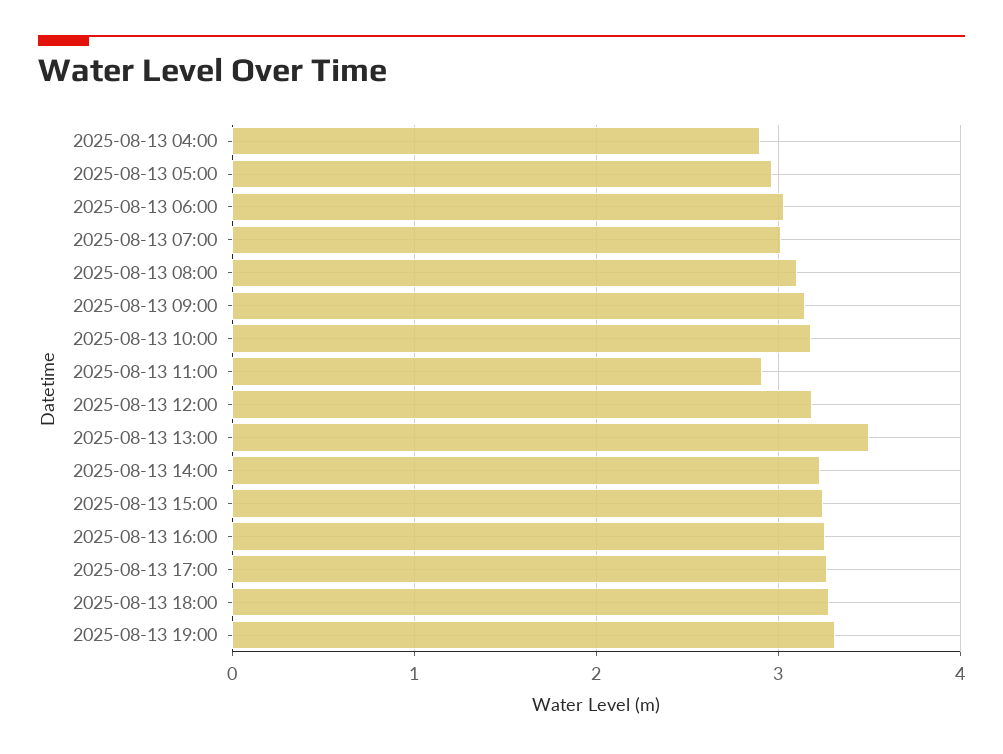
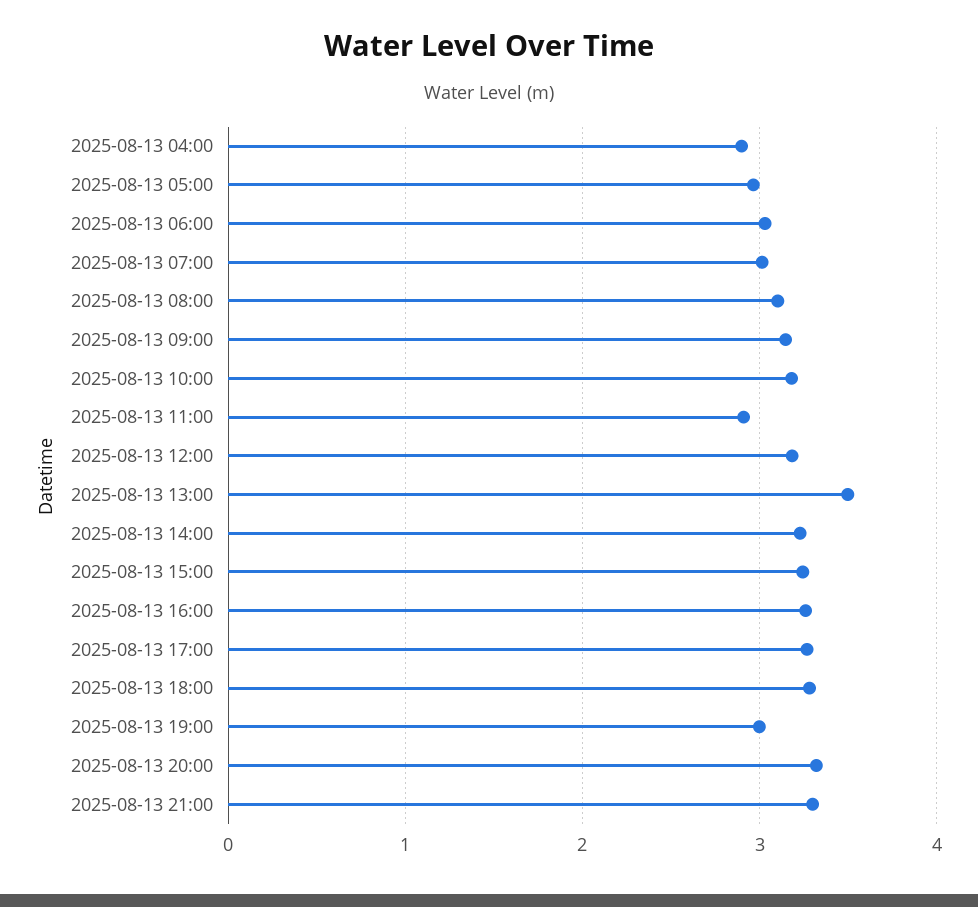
2025-08-13 19:00: 3.3 -> 3
2025-08-13 20:00: none -> 3.3
2025-08-13 21:00: none -> 3.3

